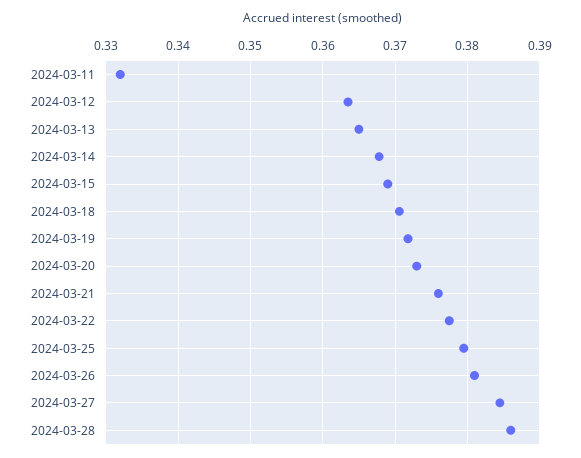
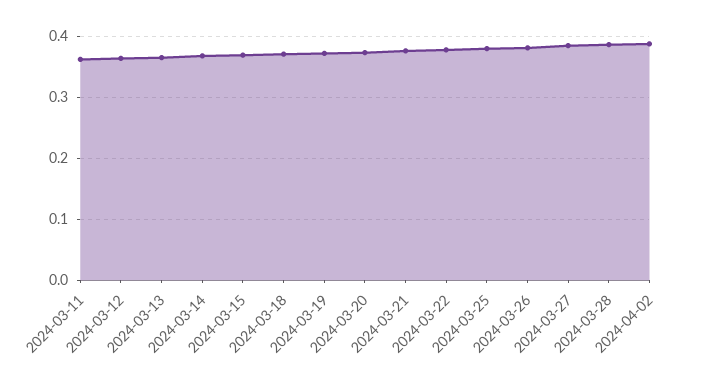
2024-03-11: 0.332 -> 0.36
2024-04-02: none -> 0.39

